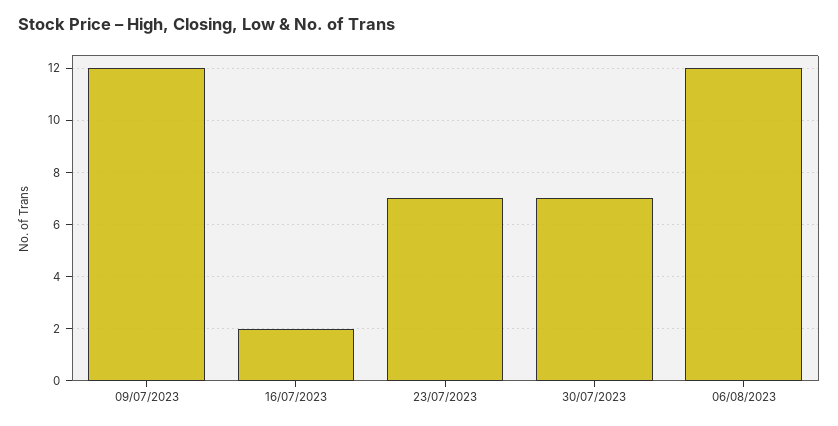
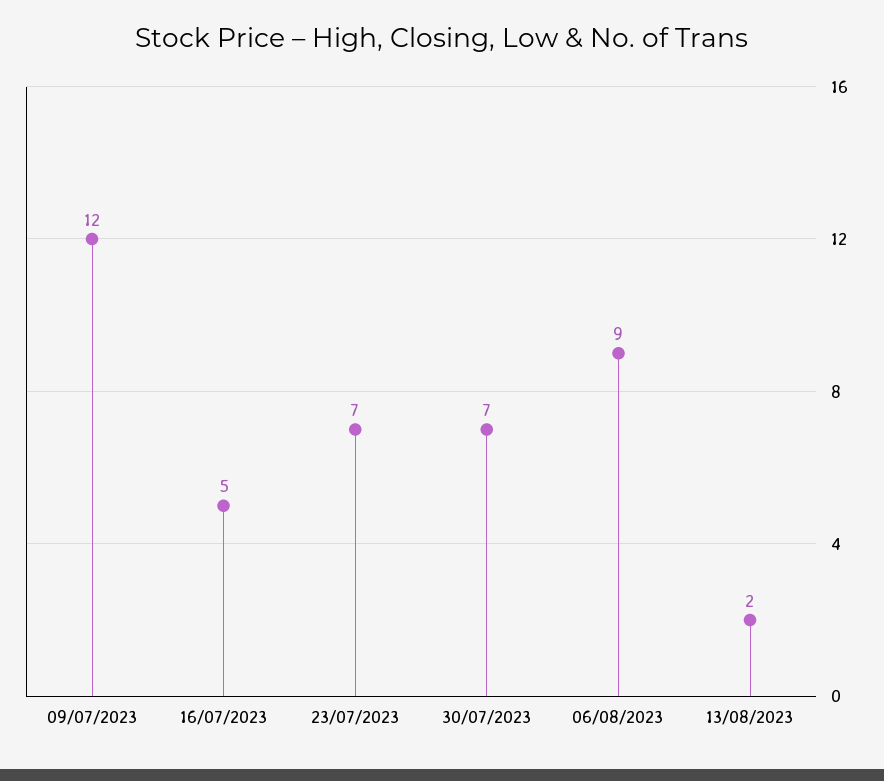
16/07/2023: 2 -> 5
06/08/2023: 12 -> 9
13/08/2023: none -> 2

